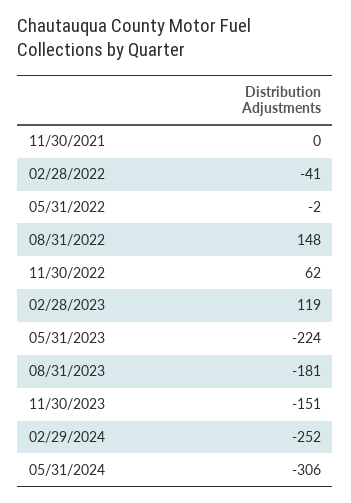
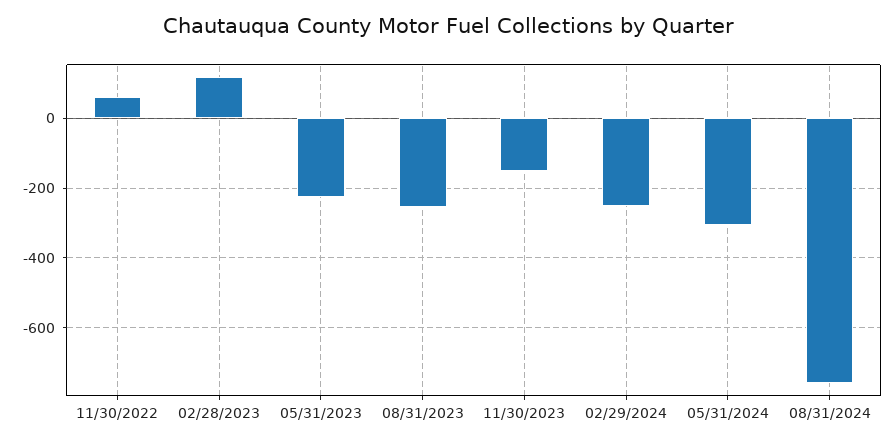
11/30/2021: 0 -> none
02/28/2022: -41 -> none
05/31/2022: -2 -> none
08/31/2022: 148 -> none
08/31/2023: -181 -> -260
08/31/2024: none -> -760

